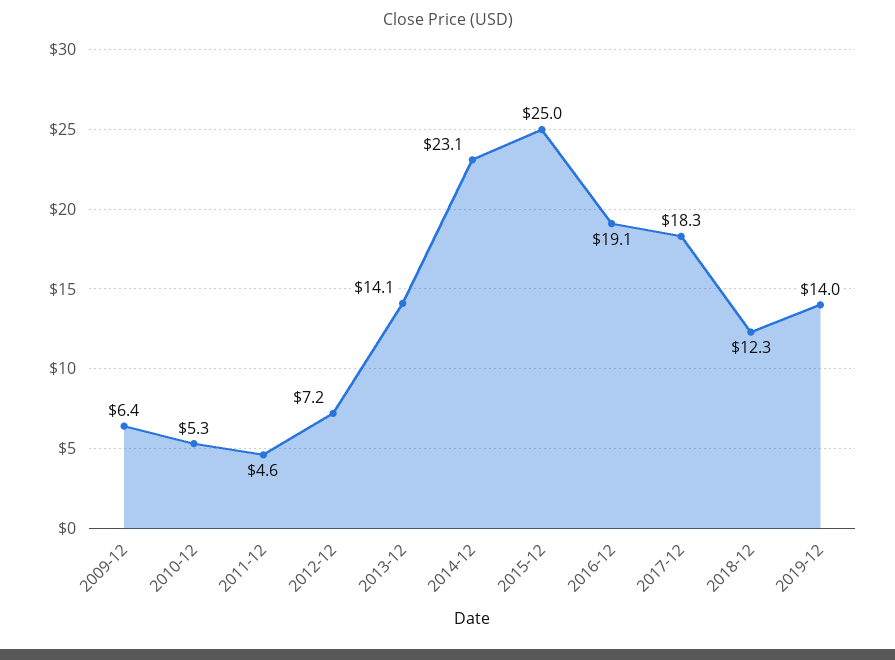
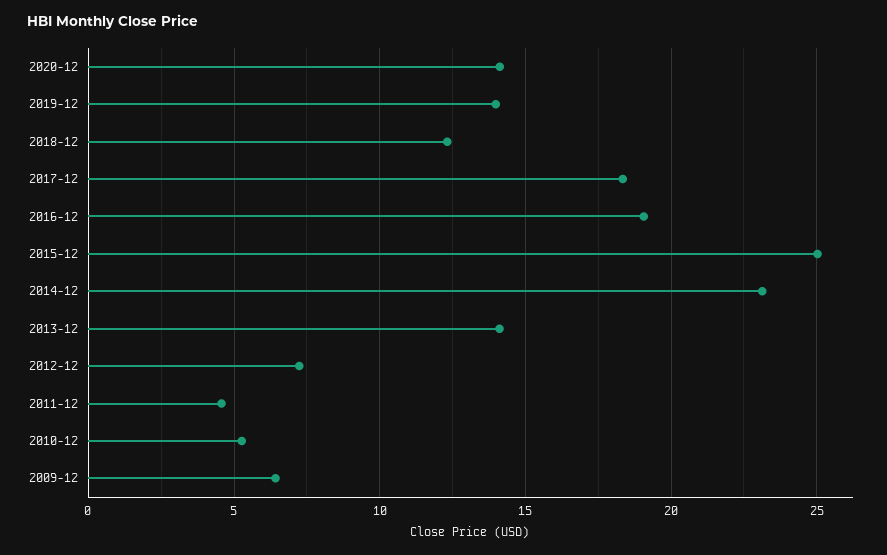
2020-12: none -> 14

